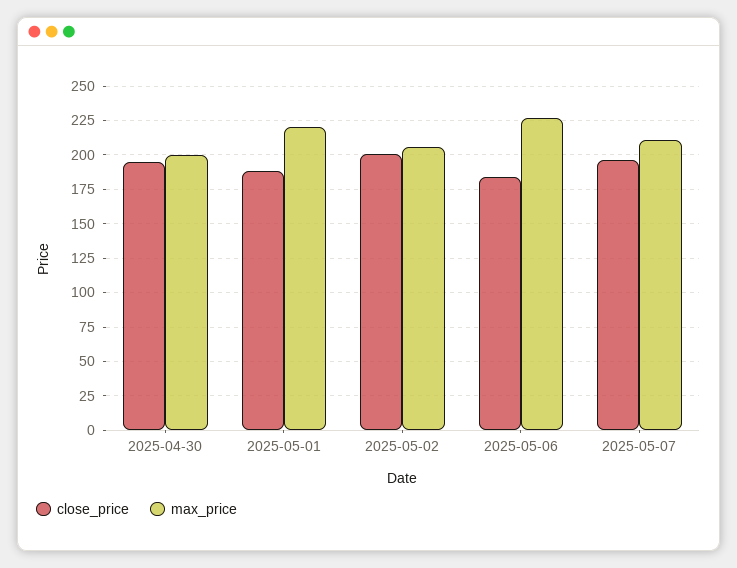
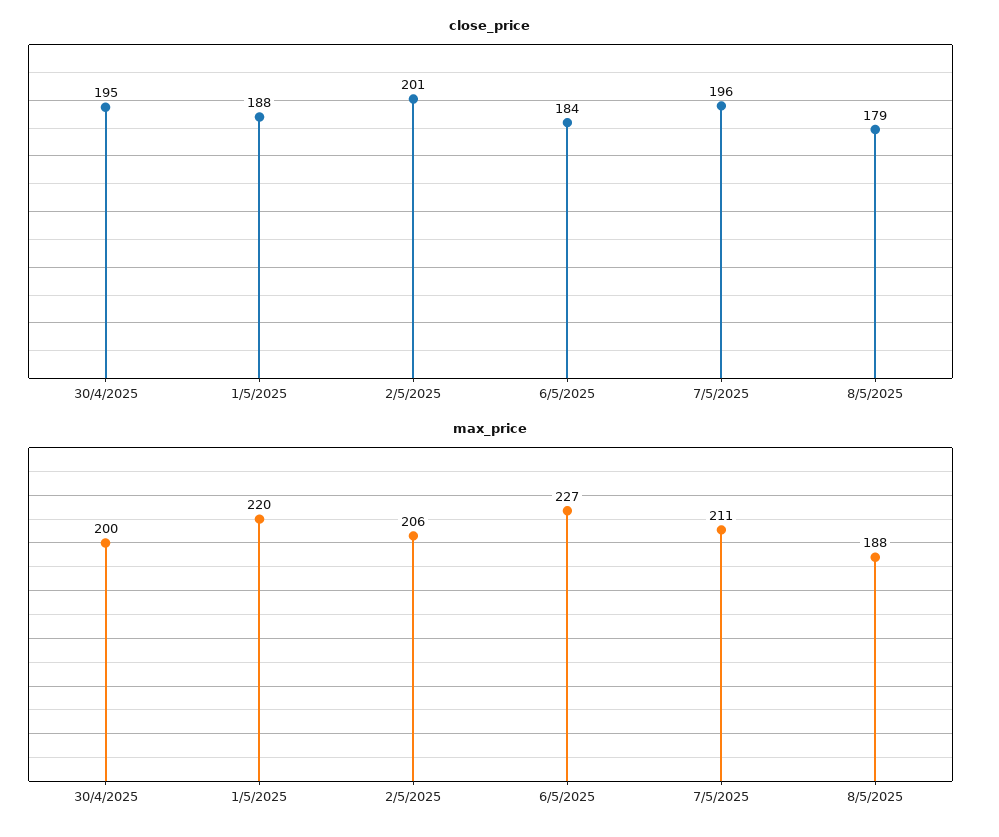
close_price, 8/5/2025: none -> 179
max_price, 8/5/2025: none -> 188

